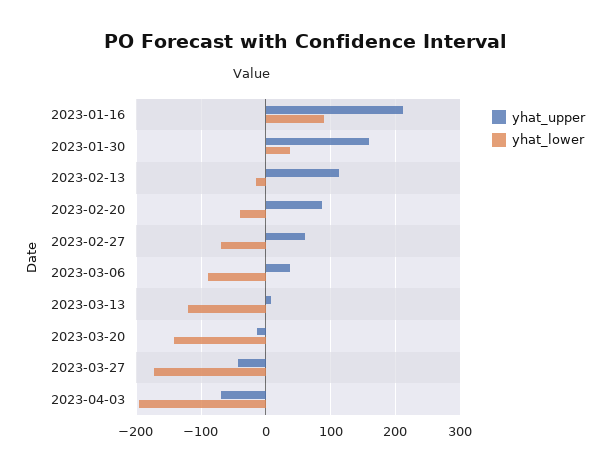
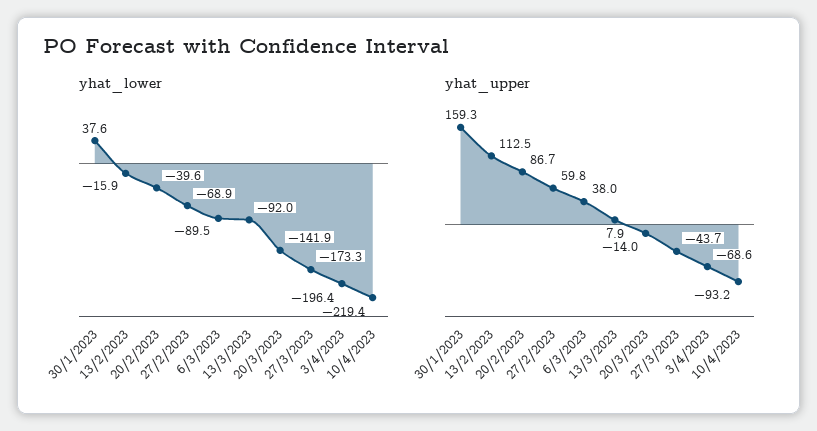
yhat_upper, 2023-01-16: 210 -> none
yhat_lower, 2023-01-16: 90 -> none
yhat_lower, 2023-03-13: -120 -> -92
yhat_lower, 10/4/2023: none -> -219.4
yhat_upper, 10/4/2023: none -> -93.2

